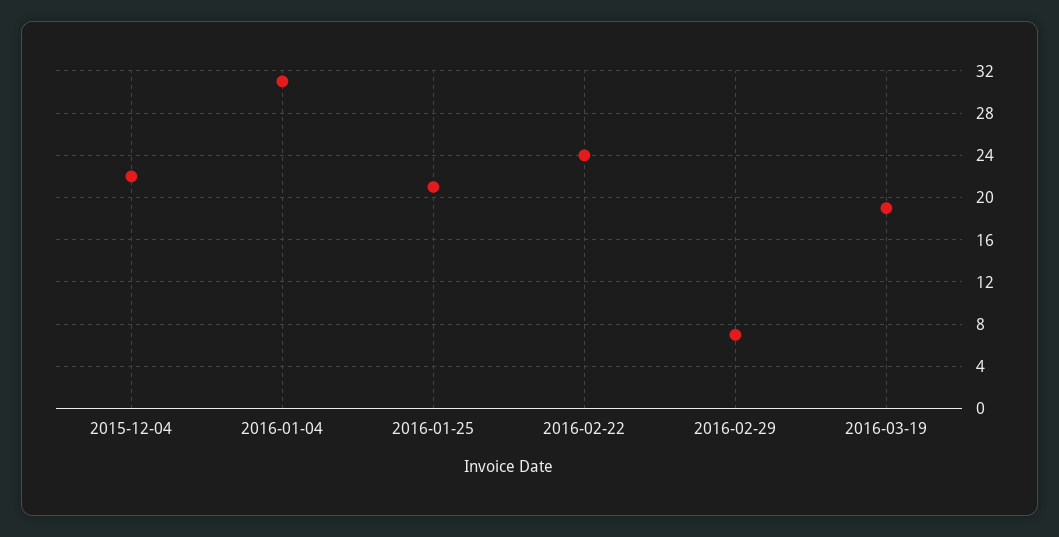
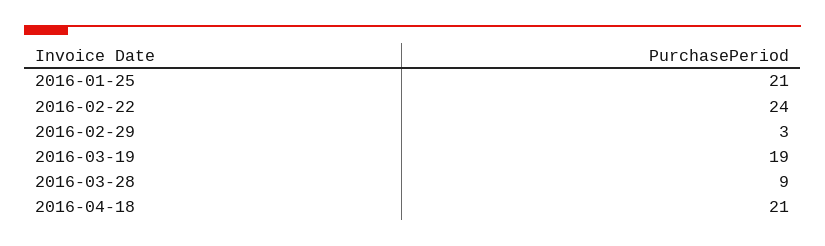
2015-12-04: 22 -> none
2016-01-04: 31 -> none
2016-02-29: 7 -> 3
2016-03-28: none -> 9
2016-04-18: none -> 21

